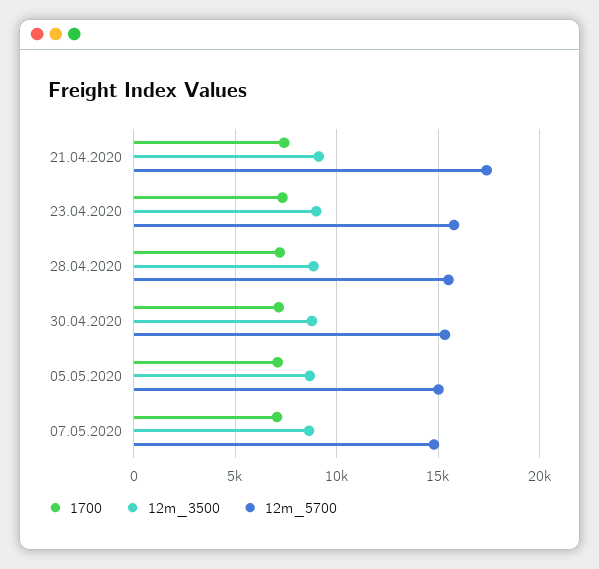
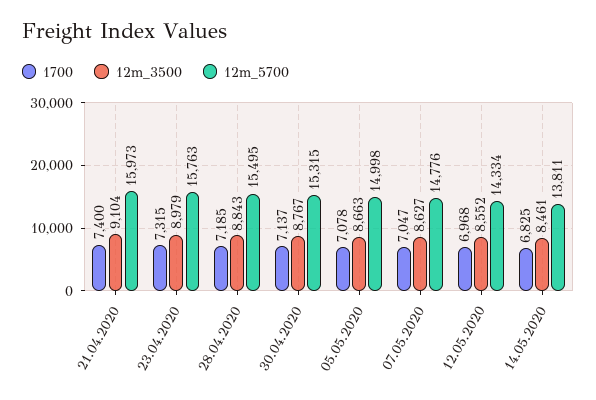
12m_5700, 21.04.2020: 17500 -> 15973
1700, 12.05.2020: none -> 6968
12m_3500, 12.05.2020: none -> 8552
12m_5700, 12.05.2020: none -> 14334
1700, 14.05.2020: none -> 6825
12m_3500, 14.05.2020: none -> 8461
12m_5700, 14.05.2020: none -> 13811

